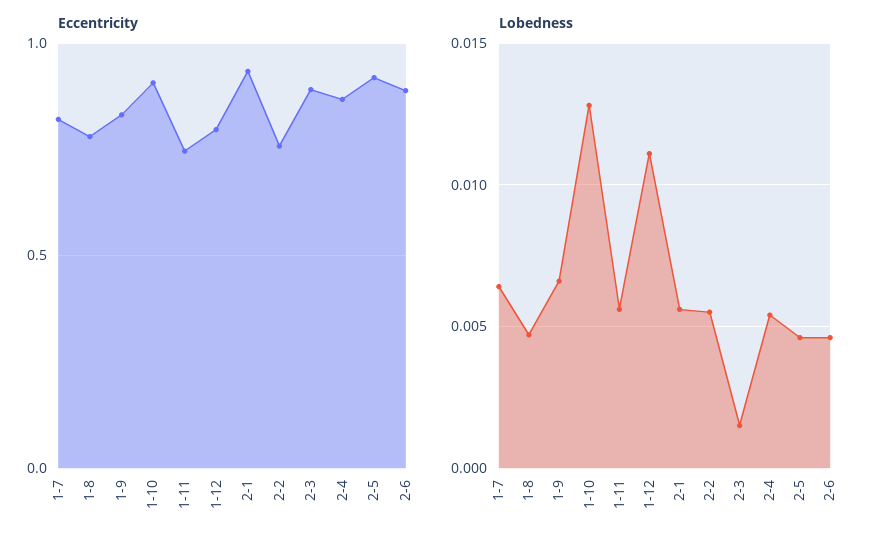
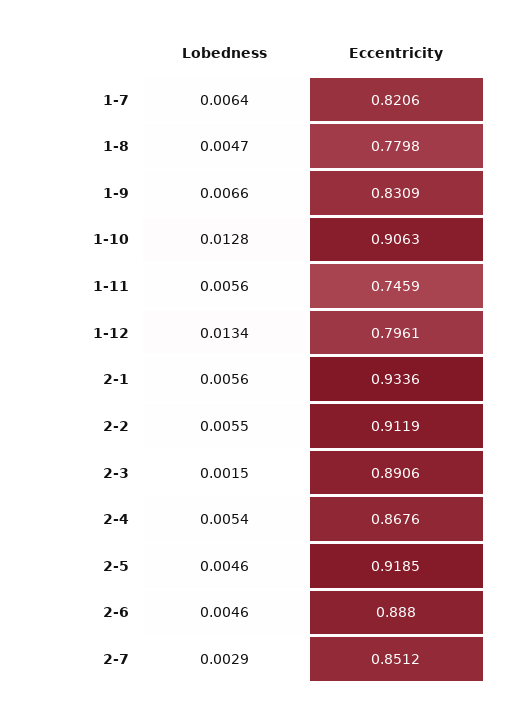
Eccentricity, 2-2: 0.75 -> 0.9119
Lobedness, 1-12: 0.011 -> 0.0134
Lobedness, 2-7: none -> 0.0029
Eccentricity, 2-7: none -> 0.8512

